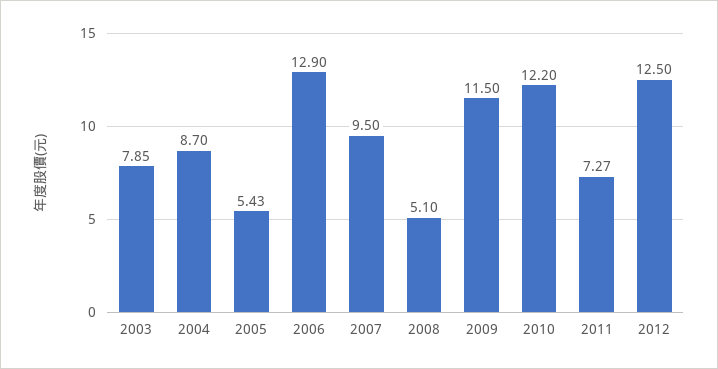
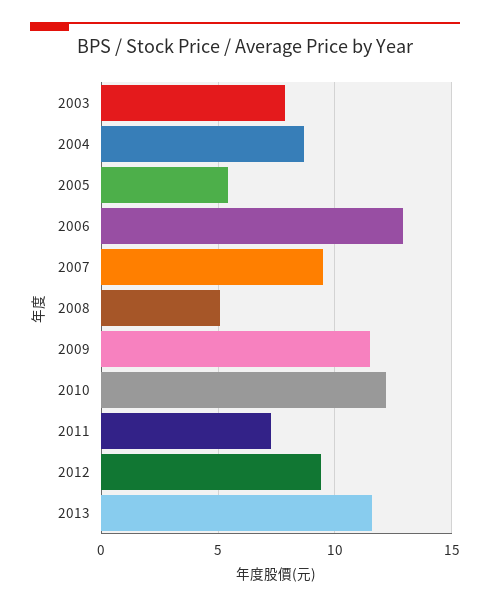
2012: 12.5 -> 9.5
2013: none -> 11.5

